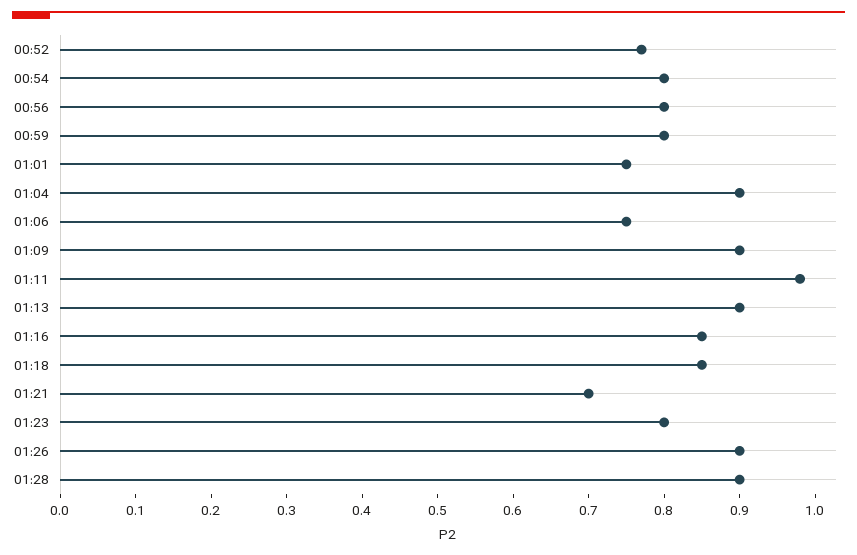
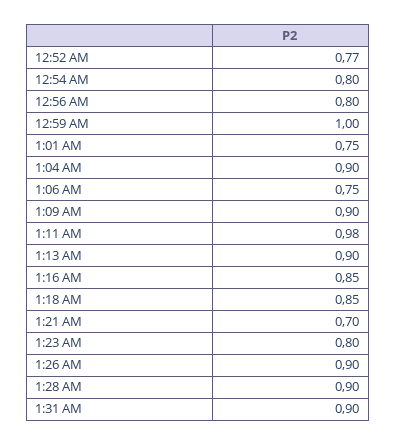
00:59: 0.8 -> 1
1:31 AM: none -> 0.9

